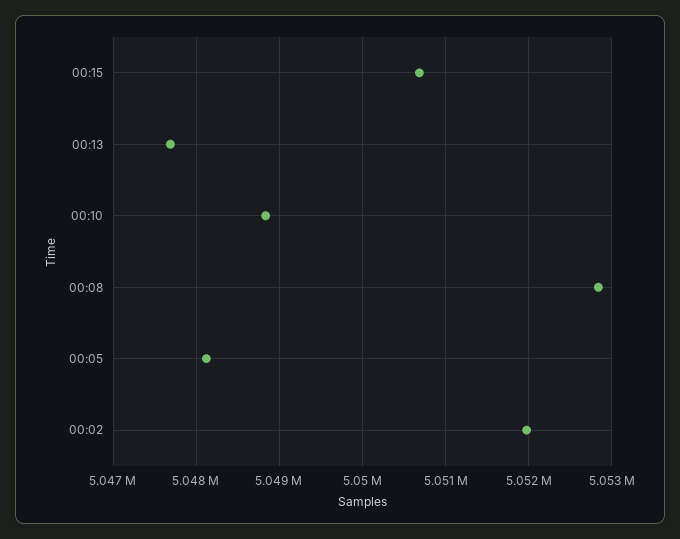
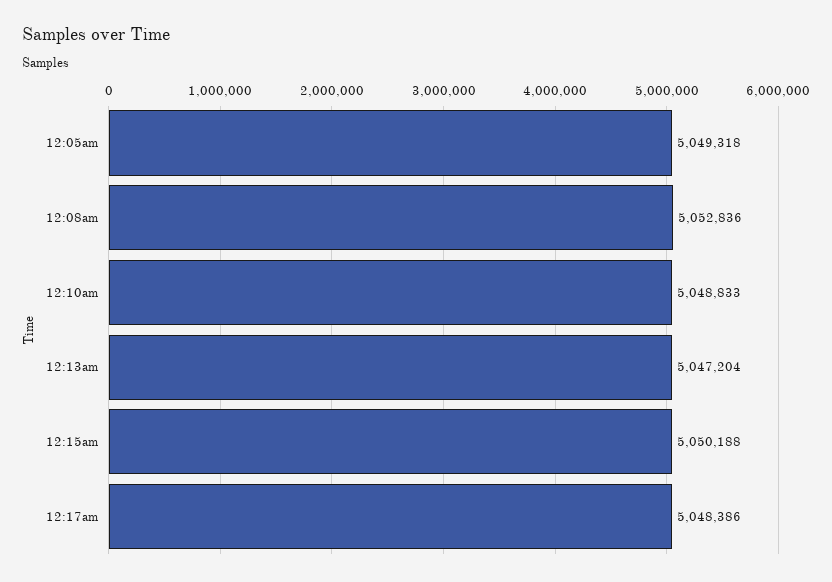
00:15: 5050700 -> 5050188
00:13: 5047700 -> 5047204
00:05: 5048100 -> 5049318
00:02: 5052000 -> none
12:17am: none -> 5048386

